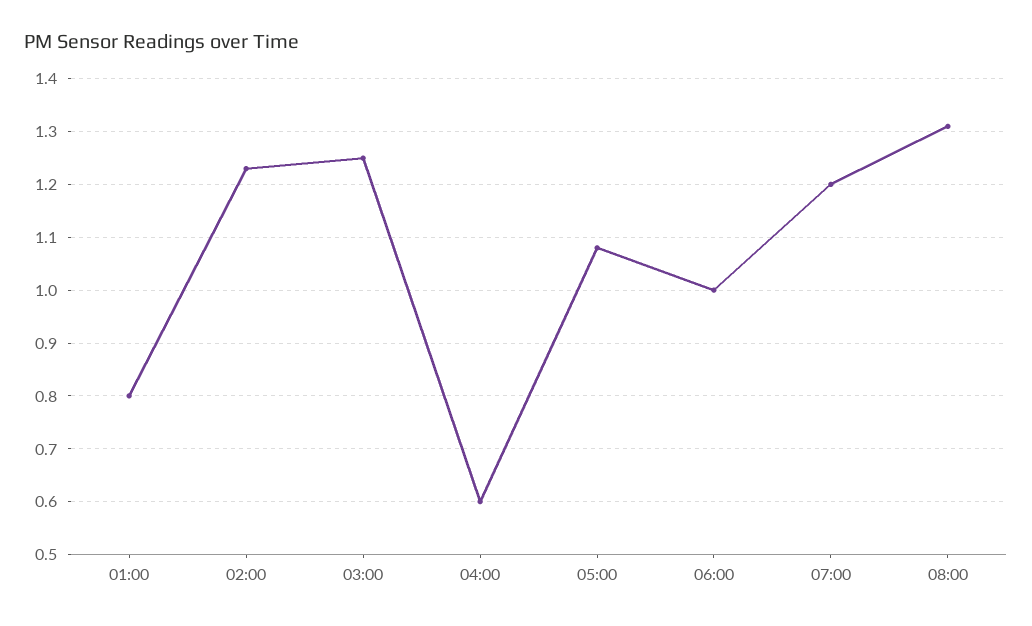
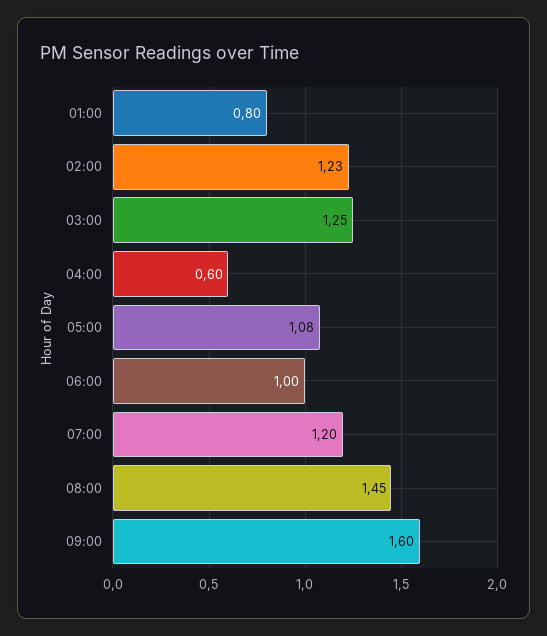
08:00: 1.3 -> 1.45
09:00: none -> 1.6

